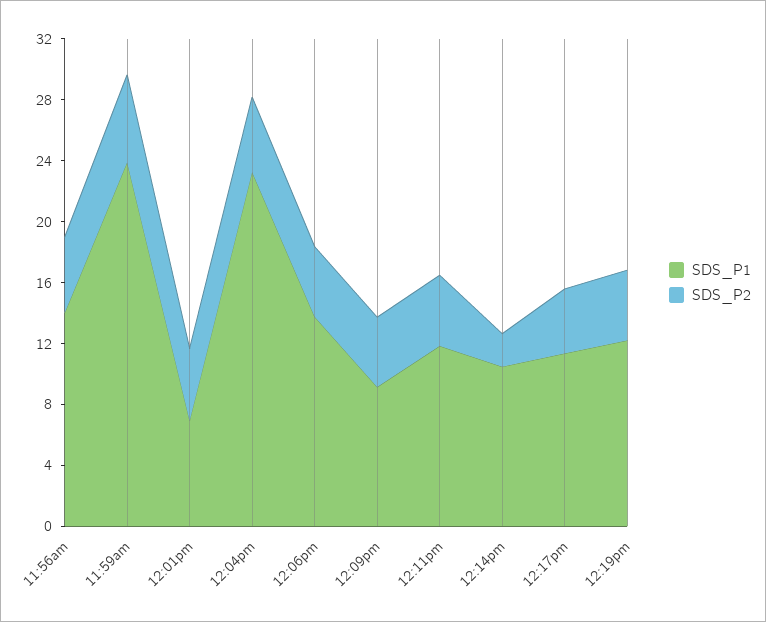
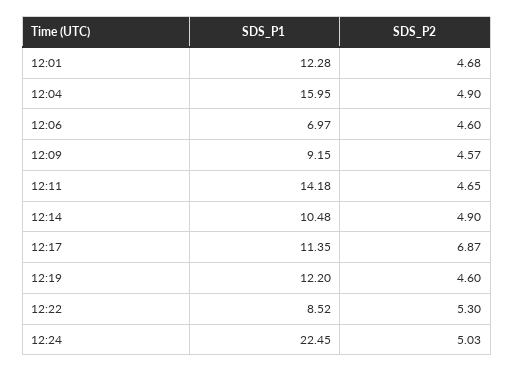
SDS_P1, 11:56am: 14 -> none
SDS_P2, 11:56am: 5 -> none
SDS_P1, 11:59am: 24 -> none
SDS_P2, 11:59am: 6 -> none
SDS_P1, 12:01pm: 7 -> 12.28
SDS_P1, 12:04pm: 23 -> 15.95
SDS_P1, 12:06pm: 14 -> 6.97
SDS_P1, 12:11pm: 12 -> 14.18
SDS_P2, 12:14pm: 2 -> 4.9
SDS_P2, 12:17pm: 4 -> 6.87
SDS_P1, 12:22: none -> 8.52
SDS_P2, 12:22: none -> 5.3
SDS_P1, 12:24: none -> 22.45
SDS_P2, 12:24: none -> 5.03

